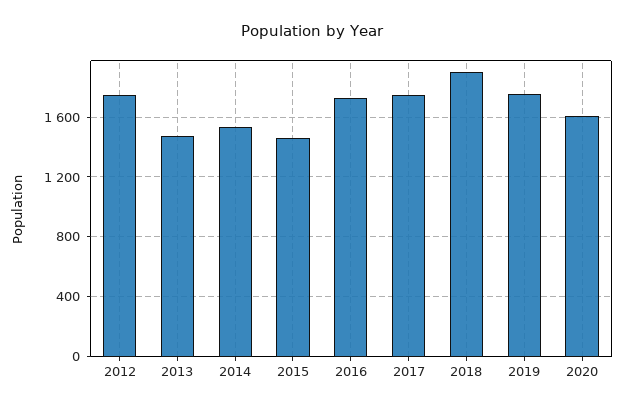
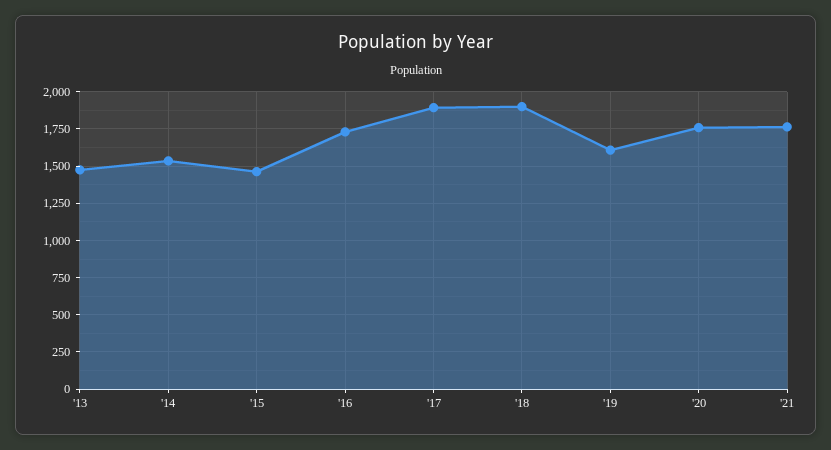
2012: 1750 -> none
2017: 1750 -> 1900
2019: 1750 -> 1600
2020: 1600 -> 1750
'21: none -> 1750

